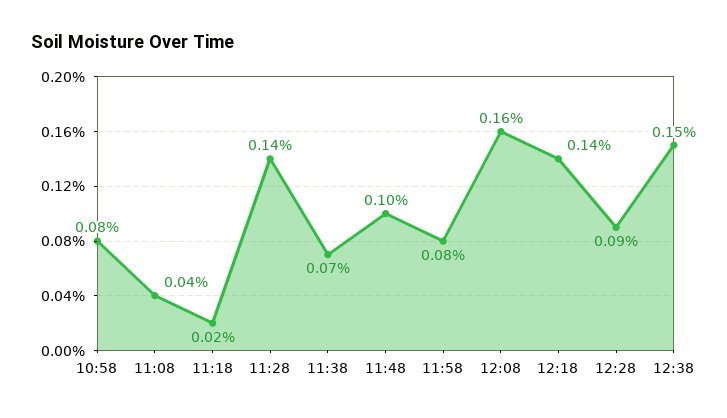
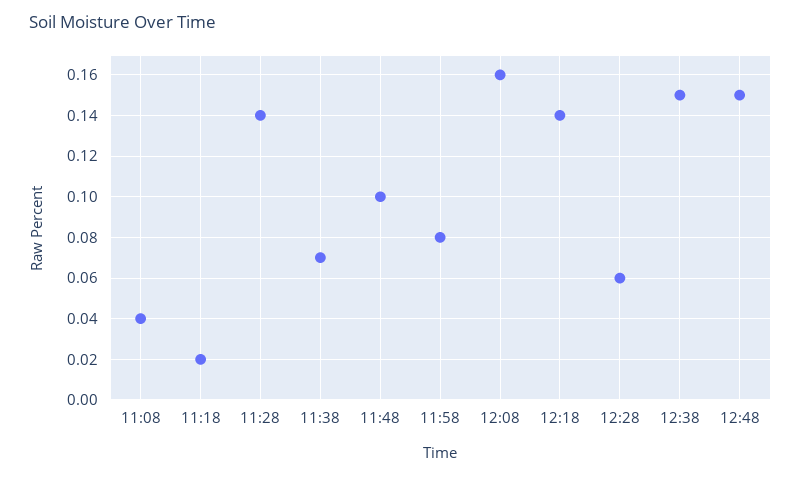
10:58: 0.08 -> none
12:28: 0.09 -> 0.06
12:48: none -> 0.15

